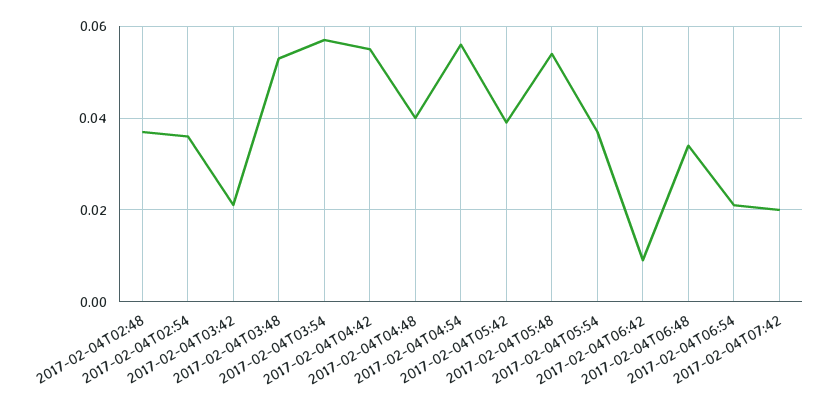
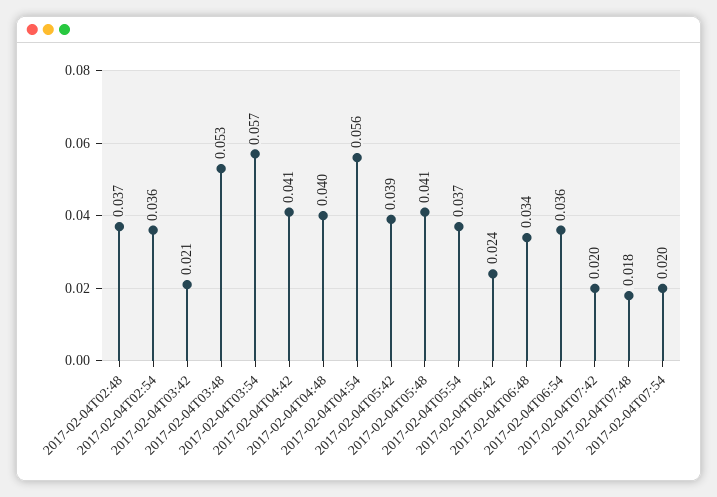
2017-02-04T04:42: 0.055 -> 0.041
2017-02-04T05:48: 0.055 -> 0.041
2017-02-04T06:42: 0.01 -> 0.024
2017-02-04T06:54: 0.02 -> 0.036
2017-02-04T07:48: none -> 0.018
2017-02-04T07:54: none -> 0.02

